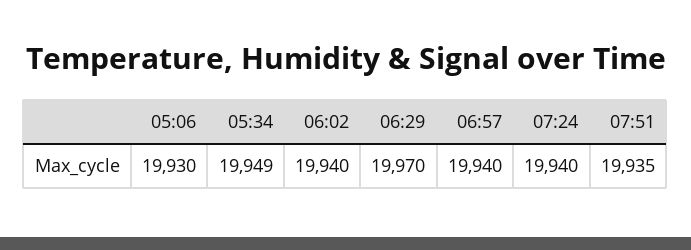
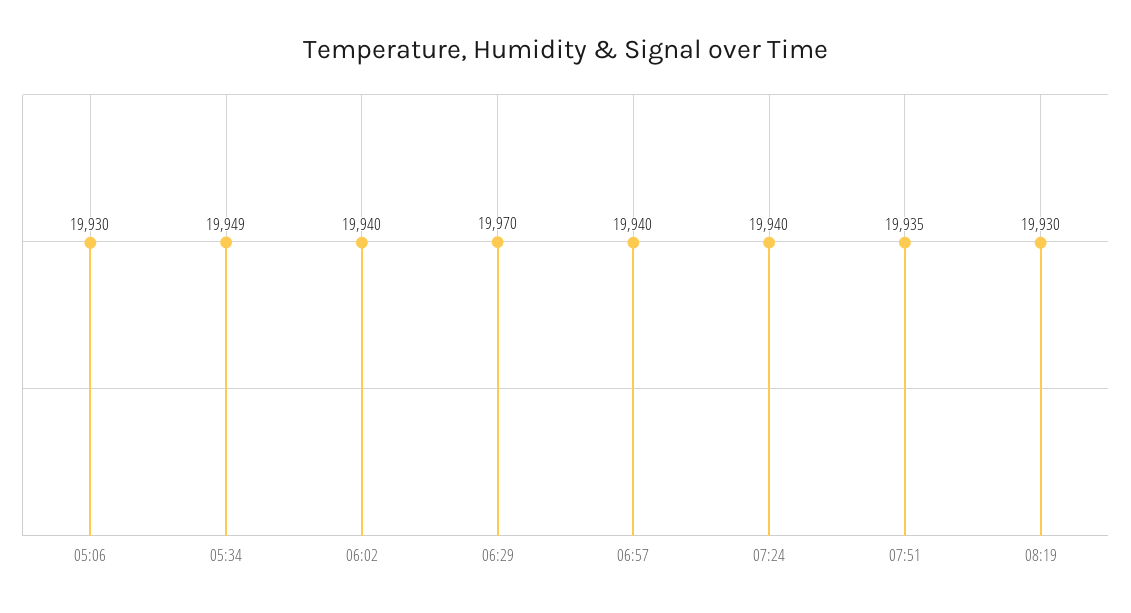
08:19: none -> 19930

